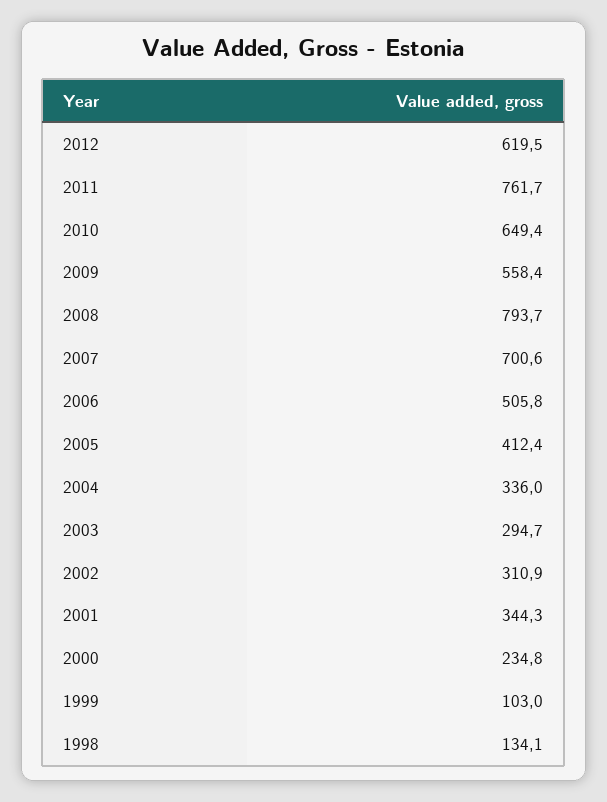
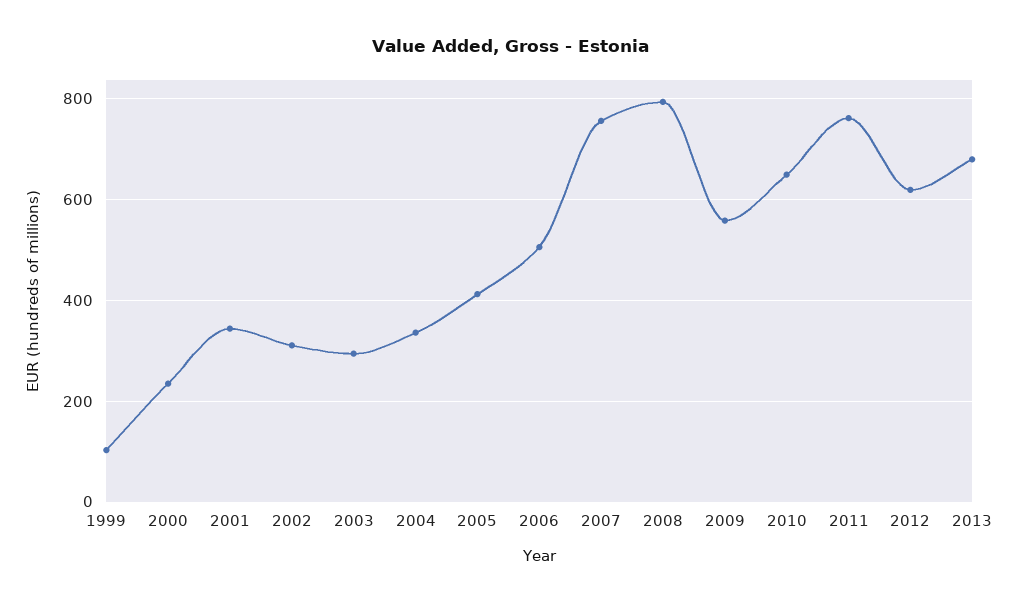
2007: 700.6 -> 760
1998: 134.1 -> none
2013: none -> 680

